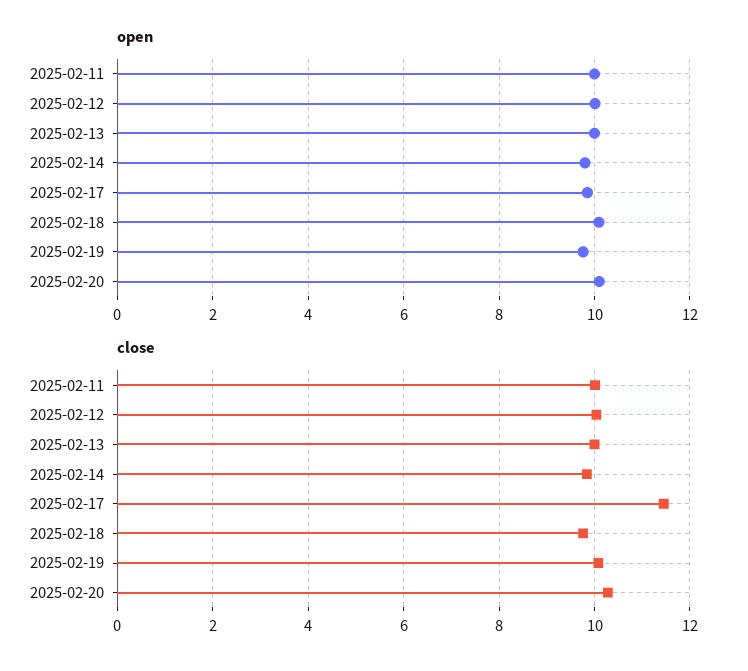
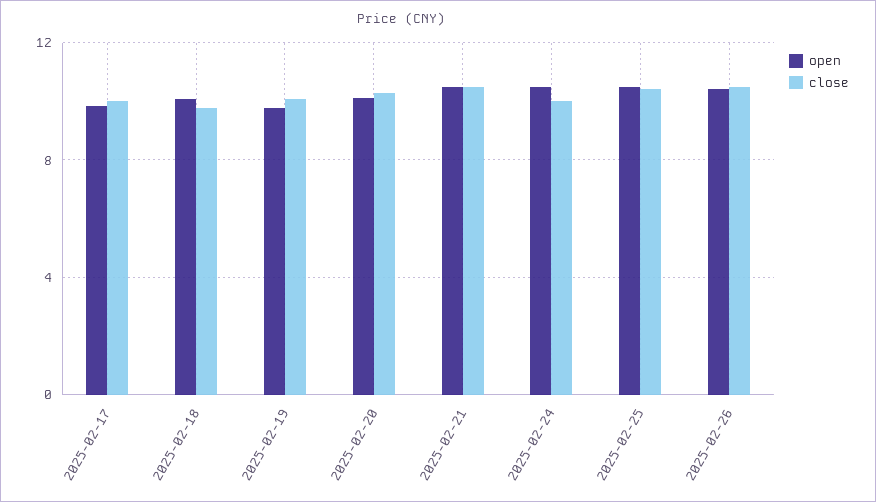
open, 2025-02-11: 10 -> none
open, 2025-02-12: 10 -> none
open, 2025-02-13: 10 -> none
open, 2025-02-14: 9.8 -> none
close, 2025-02-11: 10 -> none
close, 2025-02-12: 10 -> none
close, 2025-02-13: 10 -> none
close, 2025-02-14: 9.8 -> none
close, 2025-02-17: 11.4 -> 10
open, 2025-02-21: none -> 10.5
close, 2025-02-21: none -> 10.5
open, 2025-02-24: none -> 10.5
close, 2025-02-24: none -> 10
open, 2025-02-25: none -> 10.5
close, 2025-02-25: none -> 10.5
open, 2025-02-26: none -> 10.5
close, 2025-02-26: none -> 10.5

